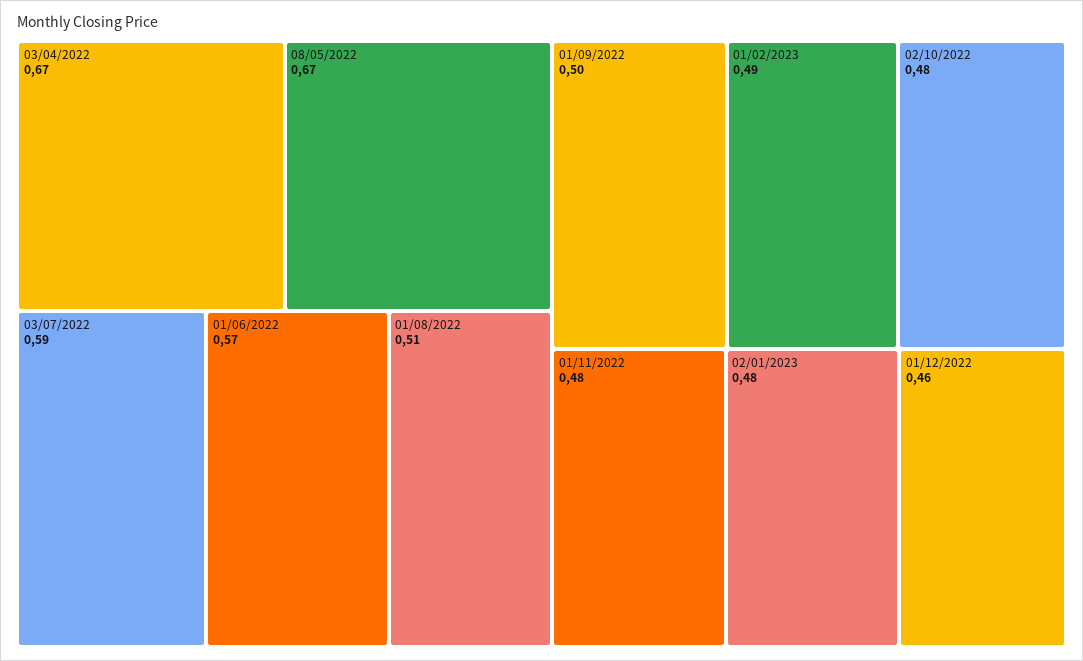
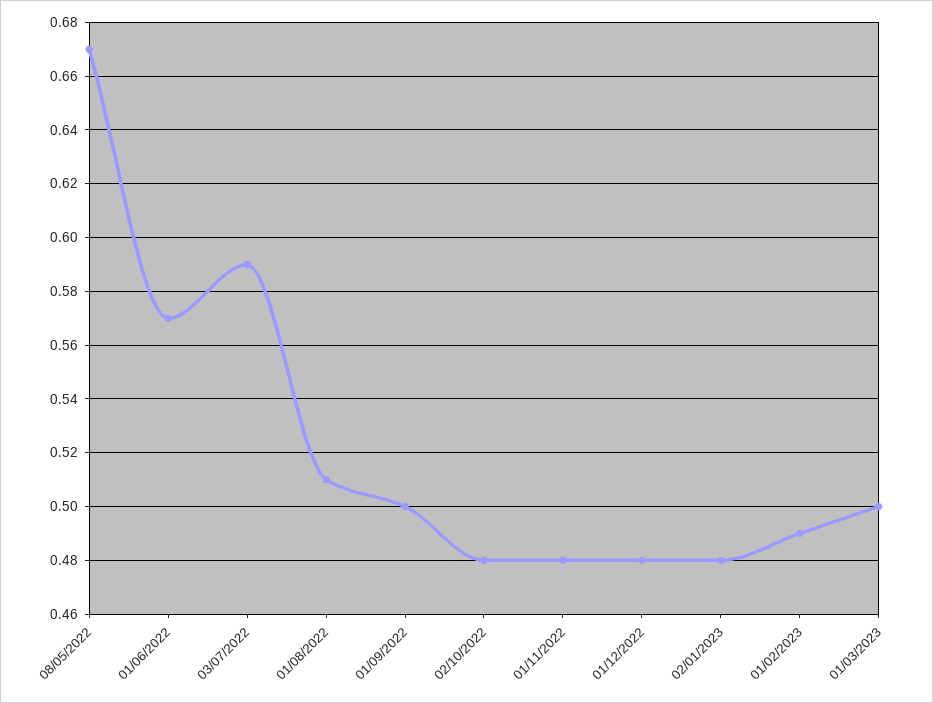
03/04/2022: 0.67 -> none
01/12/2022: 0.46 -> 0.48
01/03/2023: none -> 0.5

